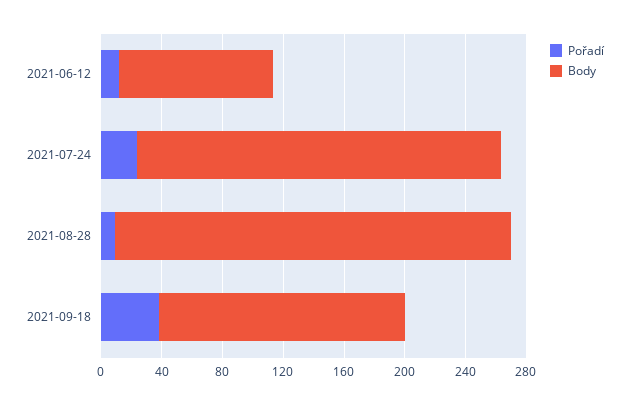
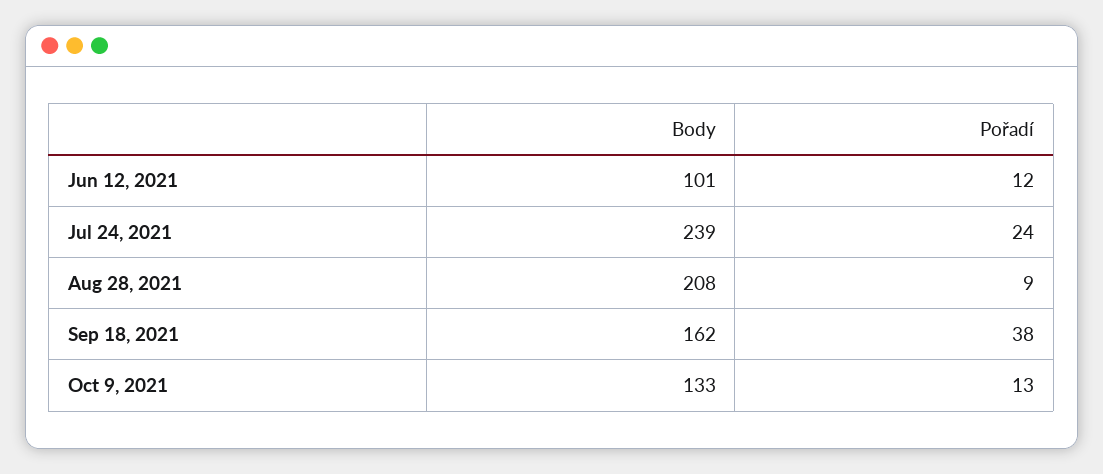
Body, 2021-08-28: 260 -> 208
Body, Oct 9, 2021: none -> 133
Pořadí, Oct 9, 2021: none -> 13

